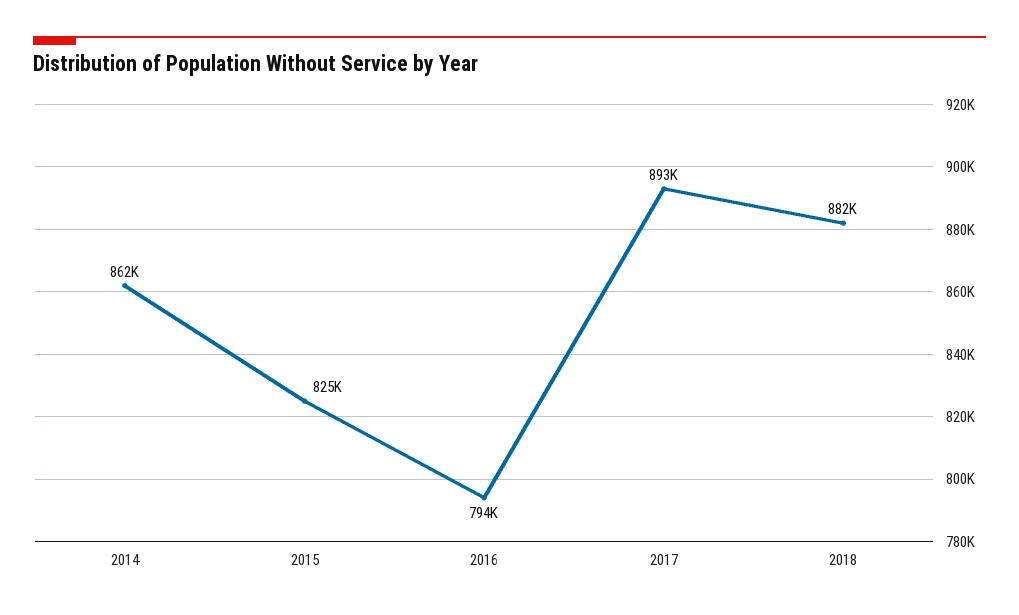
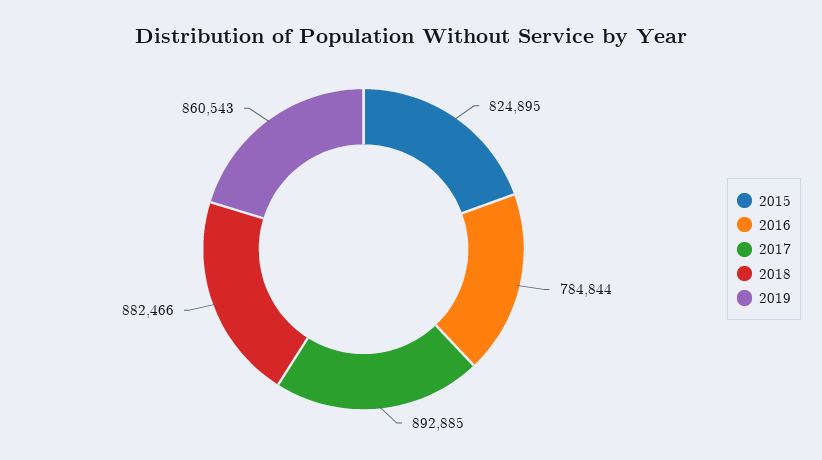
2014: 862000 -> none
2016: 794000 -> 784844
2019: none -> 860543

